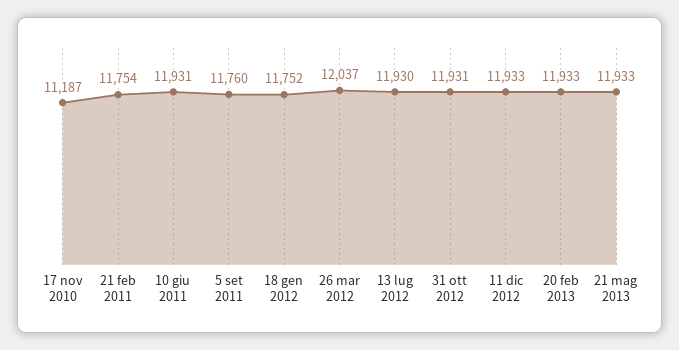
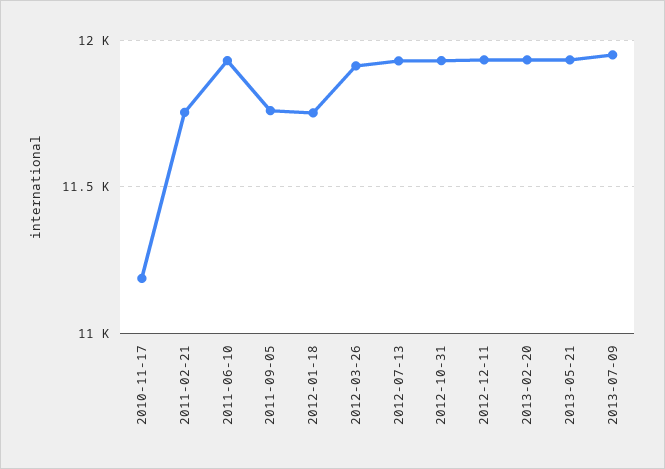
26 mar 2012: 12037 -> 11900
2013-07-09: none -> 11950

